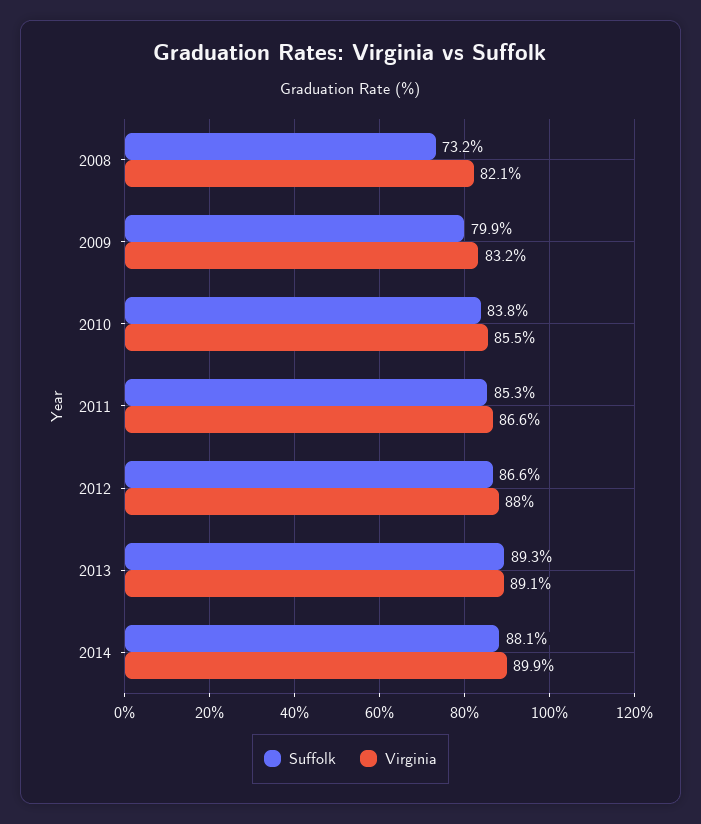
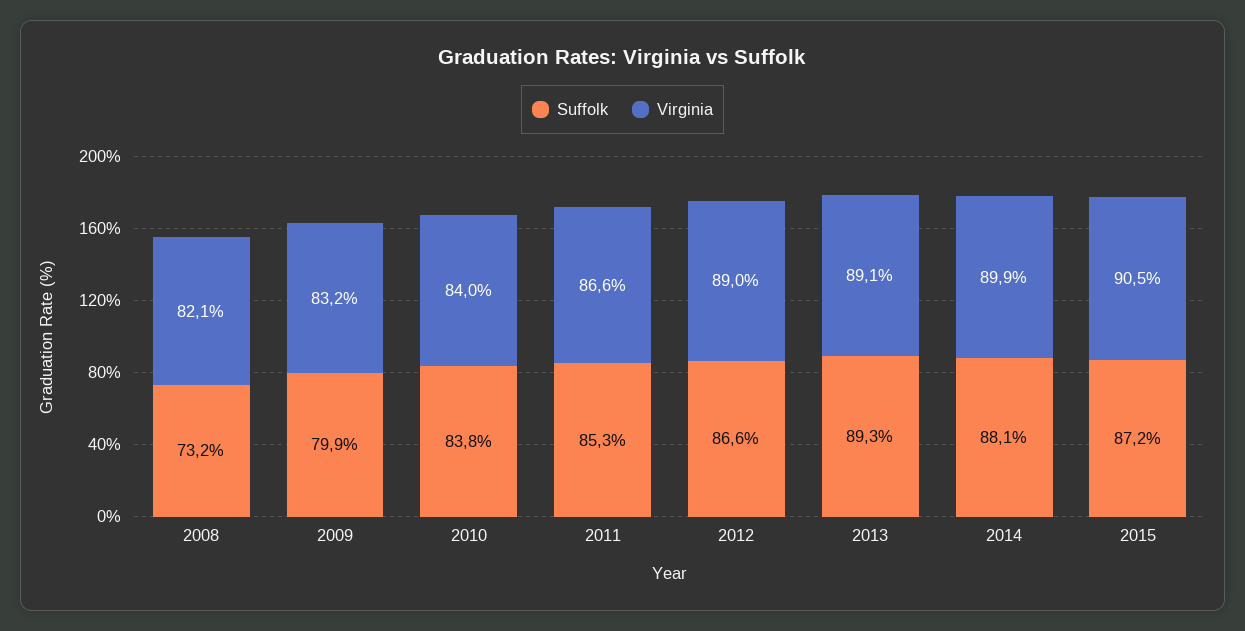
Virginia, 2010: 85.5 -> 84
Virginia, 2012: 88 -> 89
Suffolk, 2015: none -> 87.2
Virginia, 2015: none -> 90.5

